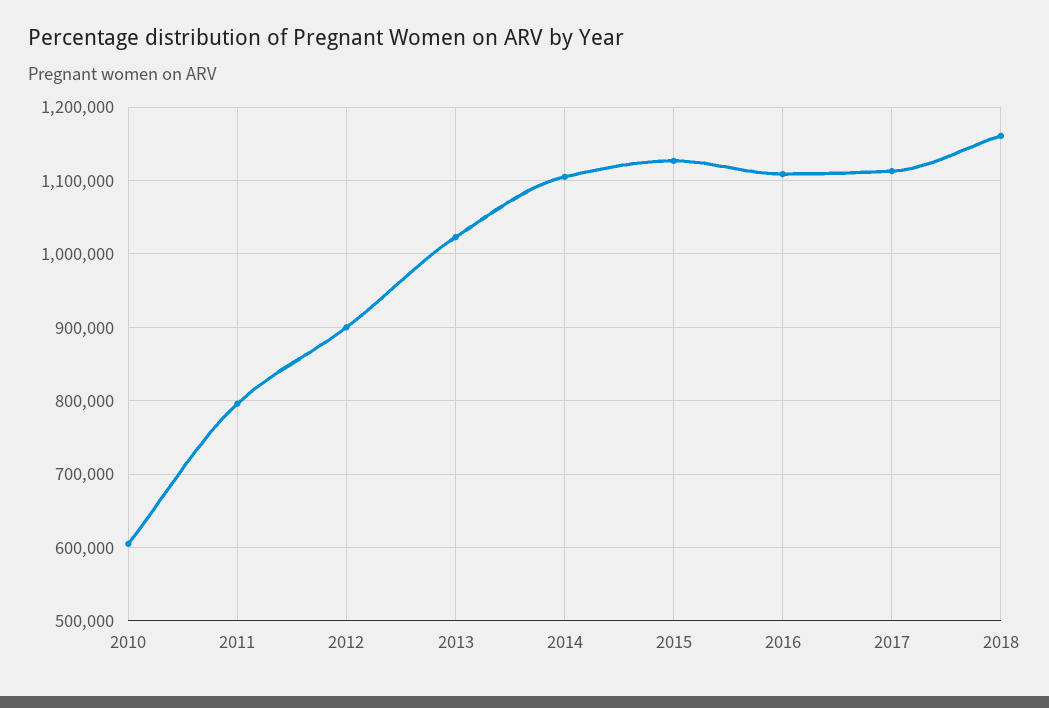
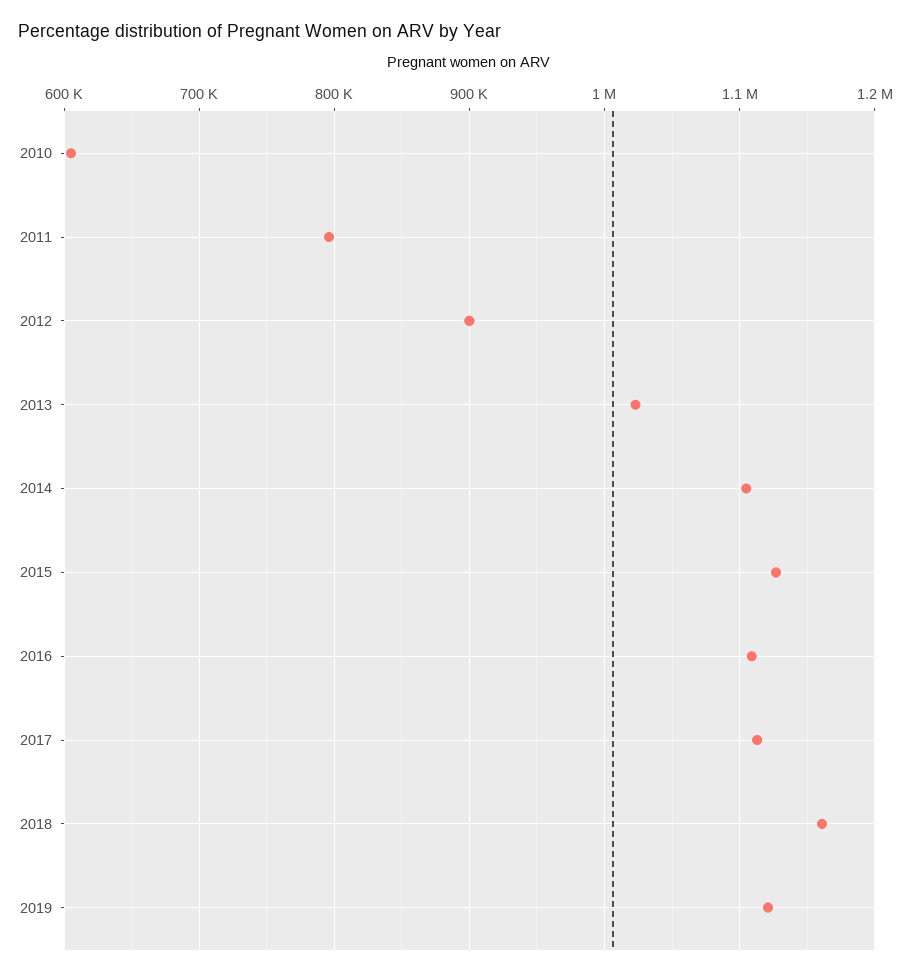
2019: none -> 1120000

